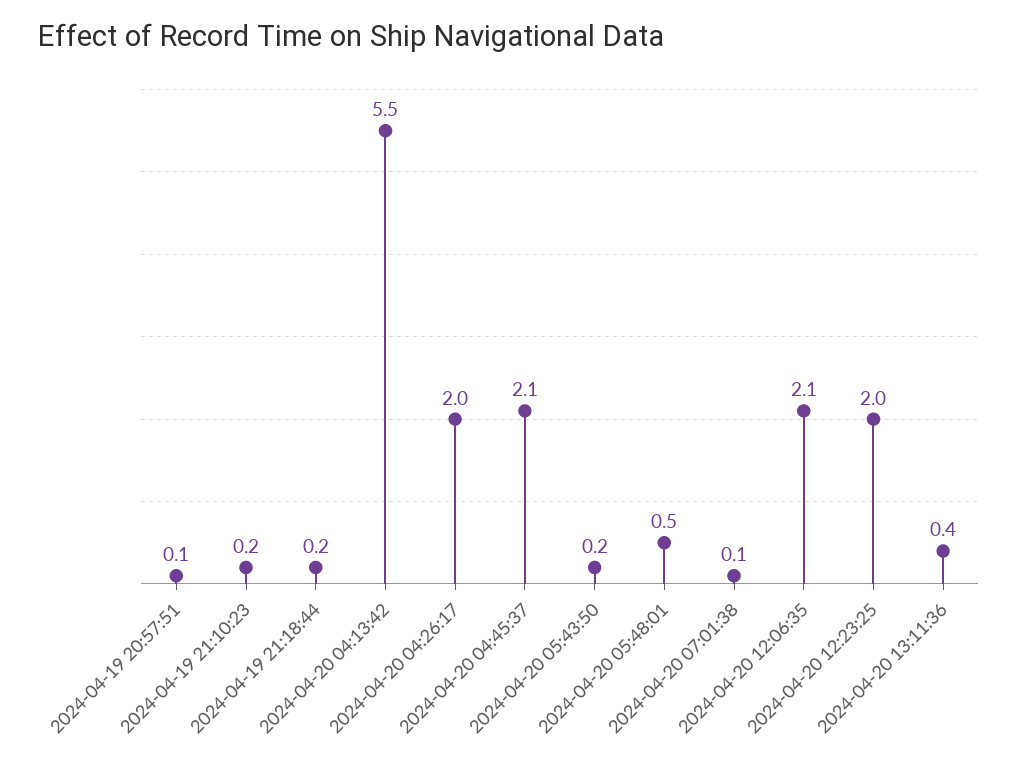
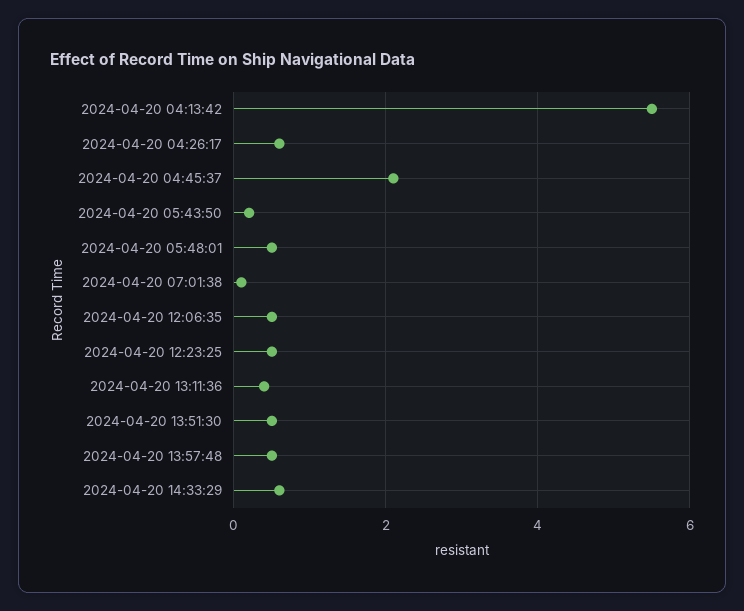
2024-04-19 20:57:51: 0.1 -> none
2024-04-19 21:10:23: 0.2 -> none
2024-04-19 21:18:44: 0.2 -> none
2024-04-20 04:26:17: 2 -> 0.5
2024-04-20 12:06:35: 2.1 -> 0.5
2024-04-20 12:23:25: 2 -> 0.5
2024-04-20 13:51:30: none -> 0.5
2024-04-20 13:57:48: none -> 0.5
2024-04-20 14:33:29: none -> 0.5

